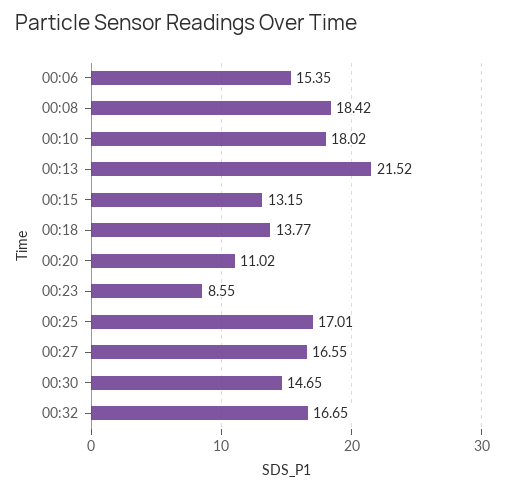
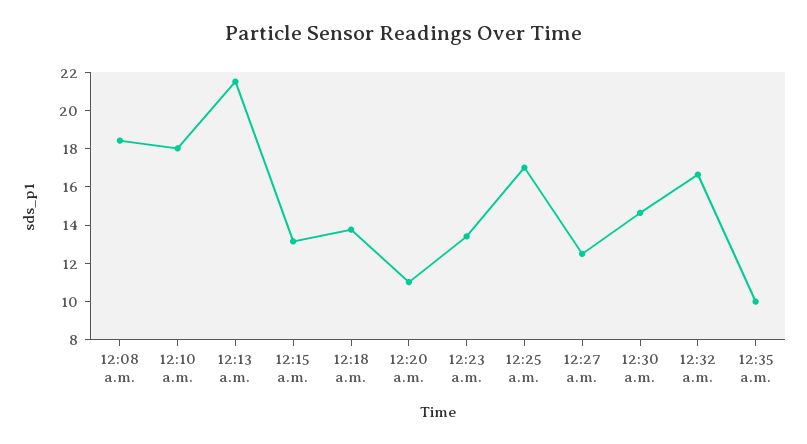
00:06: 15.35 -> none
00:23: 8.55 -> 13.5
00:27: 16.55 -> 12.5
12:35 a.m.: none -> 10

